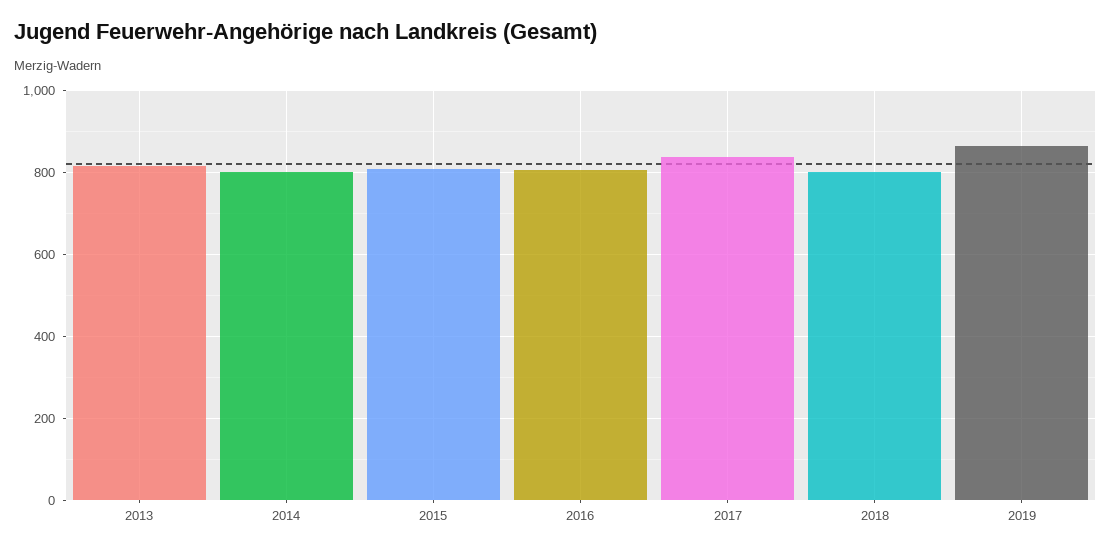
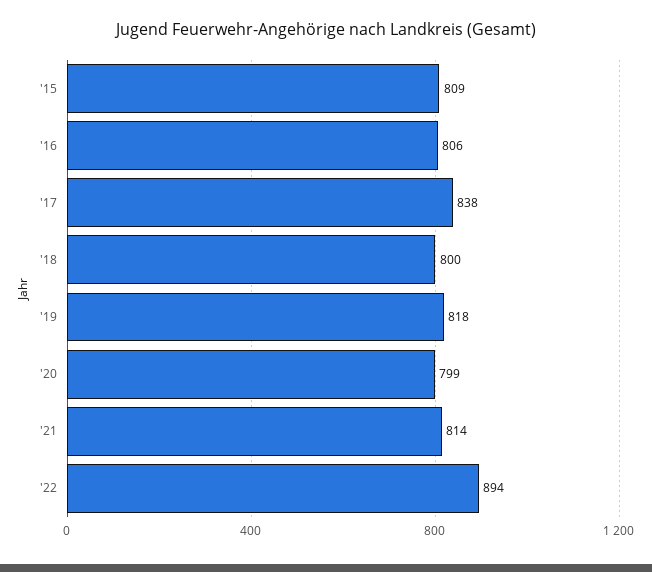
2013: 820 -> none
2014: 800 -> none
2019: 860 -> 818
'20: none -> 799
'21: none -> 814
'22: none -> 894

